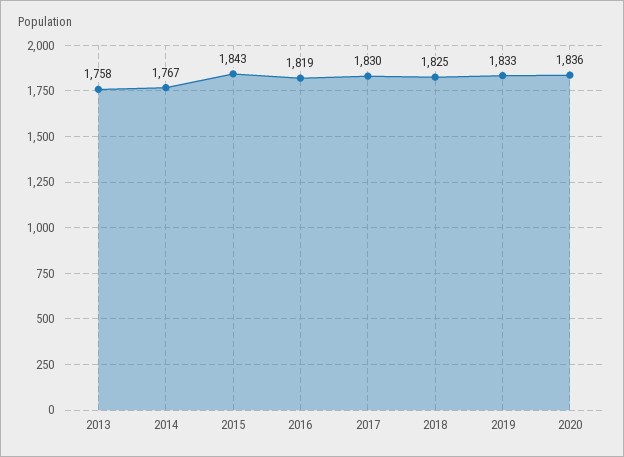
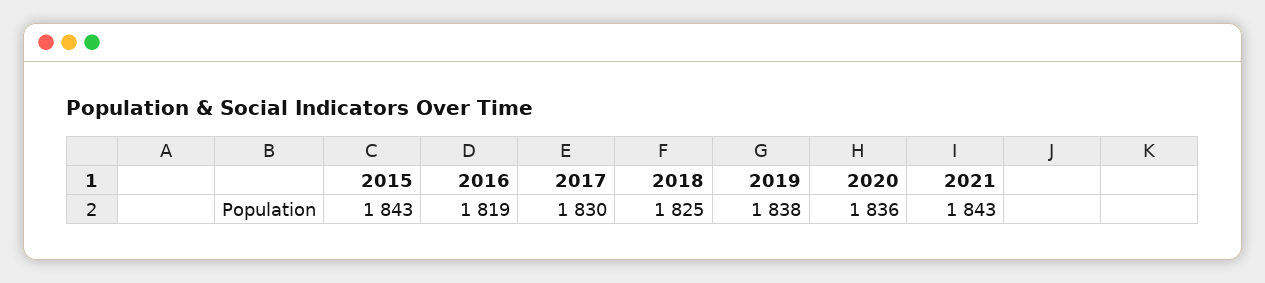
2013: 1758 -> none
2014: 1767 -> none
2019: 1833 -> 1838
2021: none -> 1843

